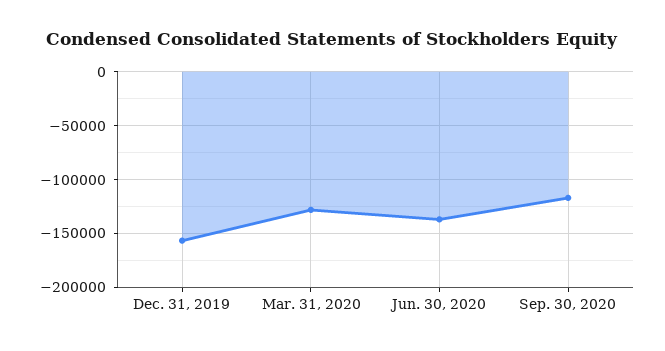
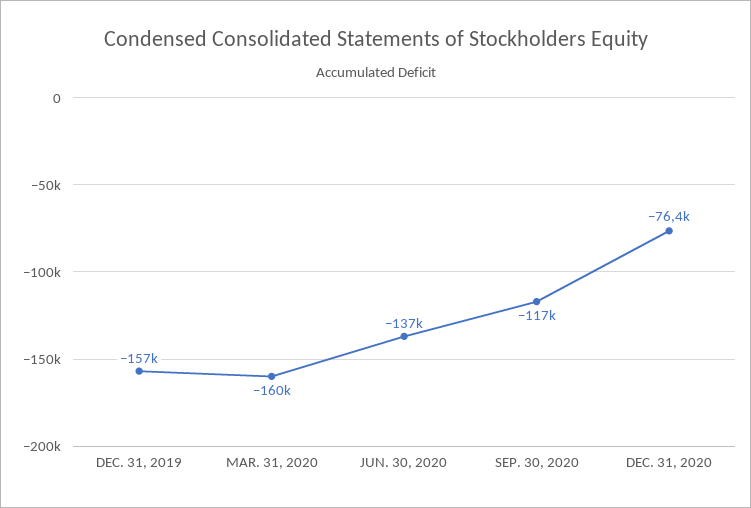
Mar. 31, 2020: -130000 -> -160000
DEC. 31, 2020: none -> -76400

